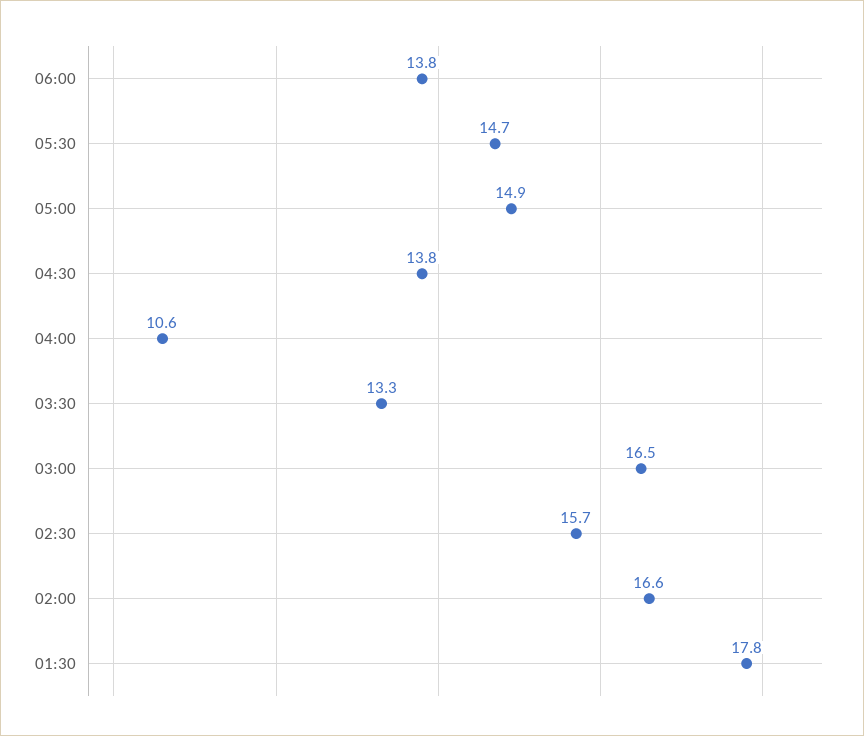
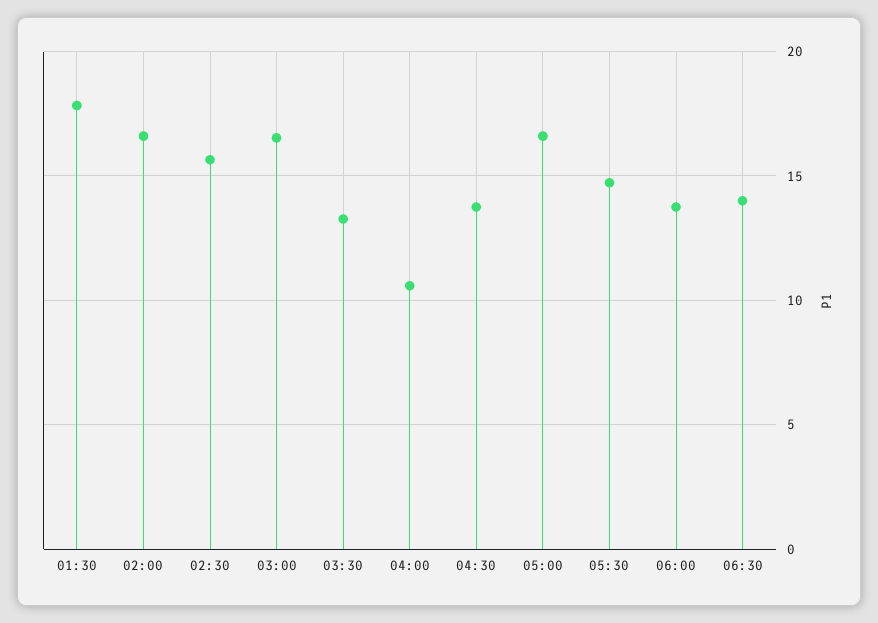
05:00: 14.9 -> 16.5
06:30: none -> 14

